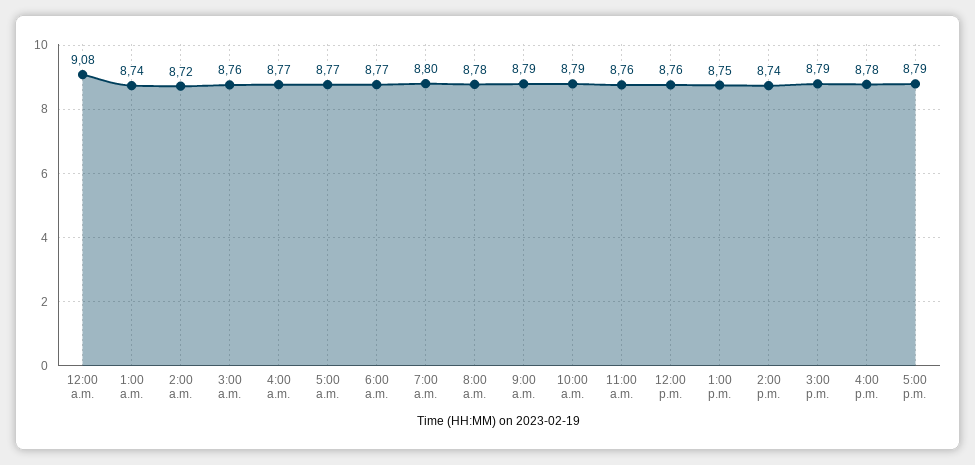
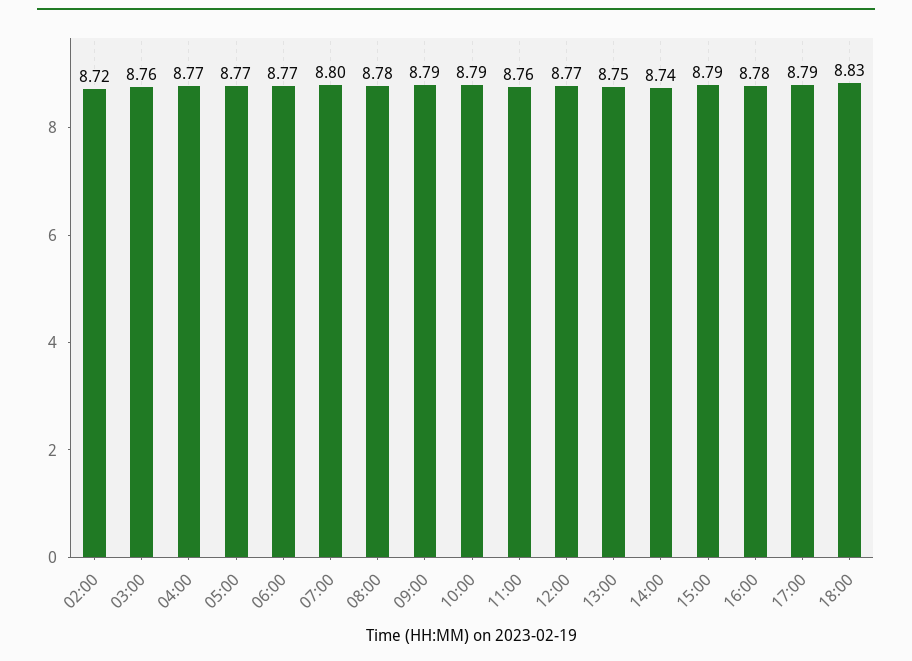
12:00 a.m.: 9.08 -> none
1:00 a.m.: 8.74 -> none
12:00 p.m.: 8.76 -> 8.77
18:00: none -> 8.83

